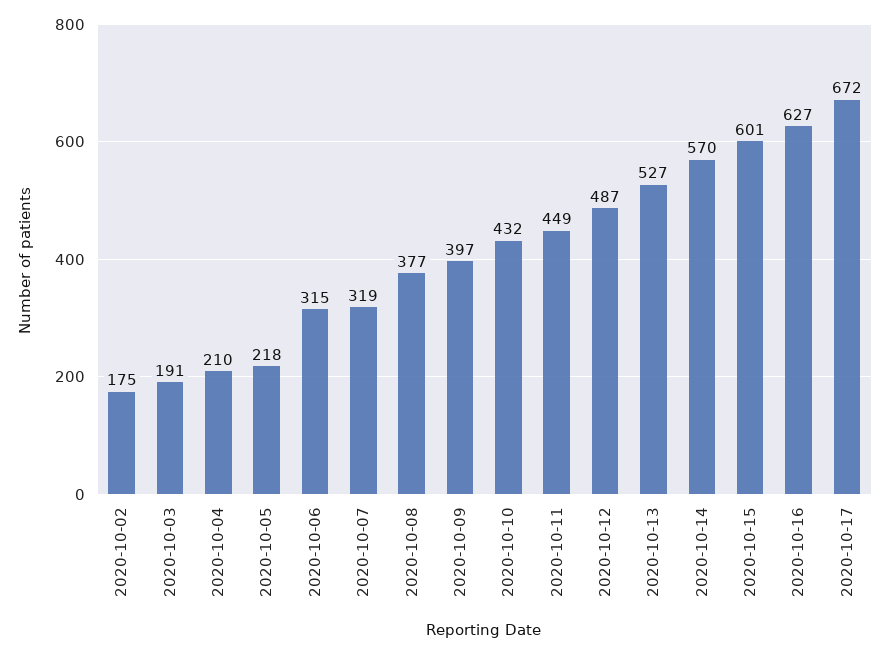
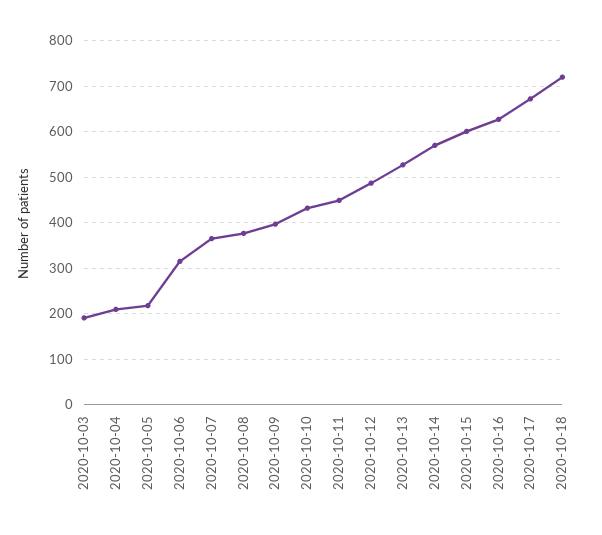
2020-10-02: 175 -> none
2020-10-07: 319 -> 360
2020-10-18: none -> 720

